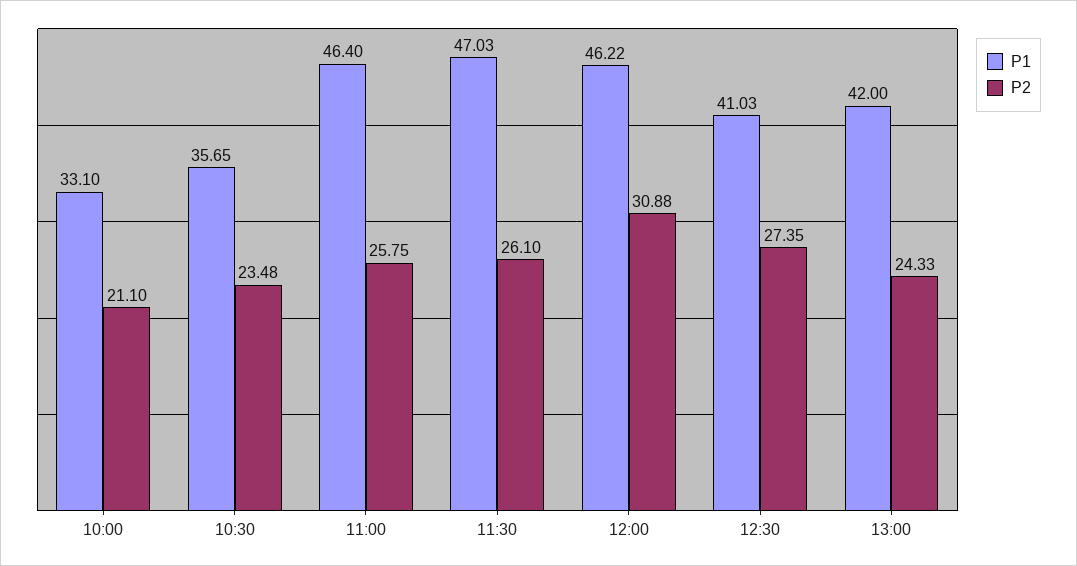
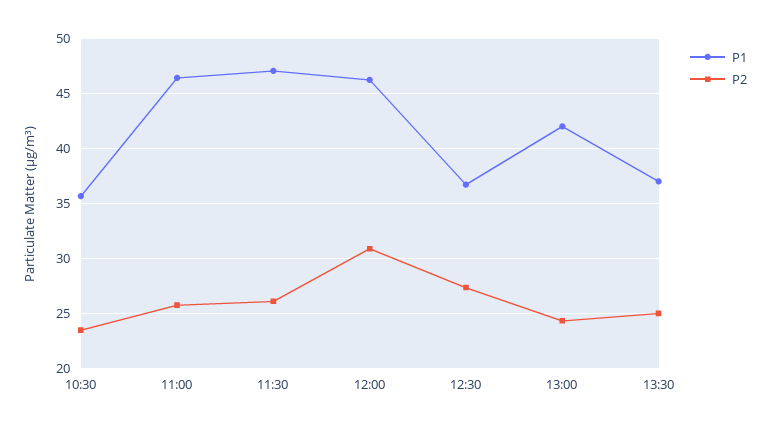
P1, 10:00: 33.1 -> none
P2, 10:00: 21.1 -> none
P1, 12:30: 41.03 -> 37
P1, 13:30: none -> 37
P2, 13:30: none -> 25

